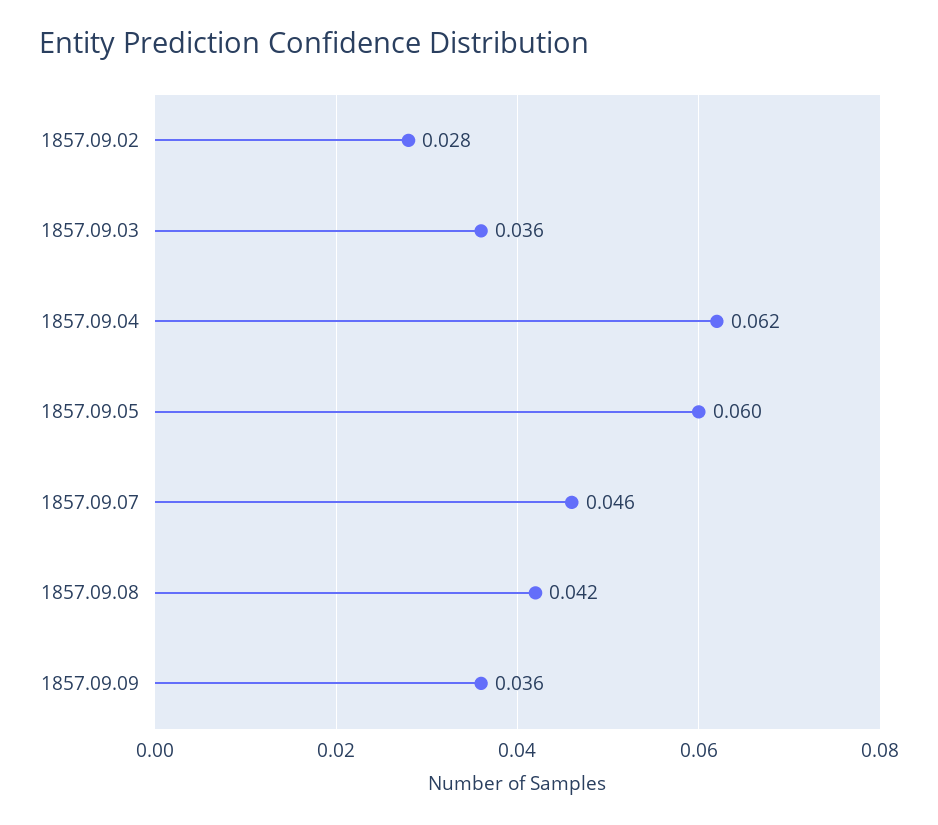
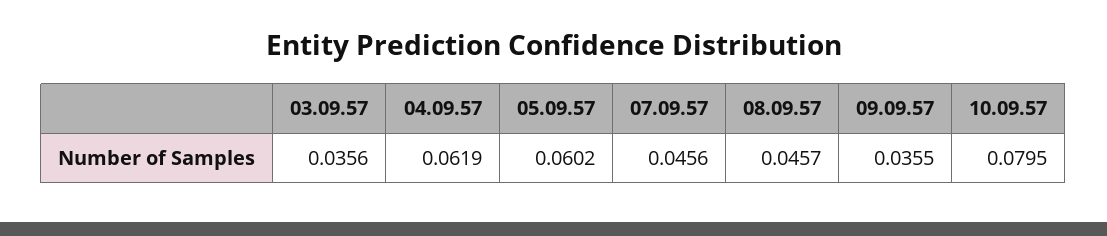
1857.09.02: 0.028 -> none
1857.09.08: 0.042 -> 0.0457
10.09.57: none -> 0.0795

